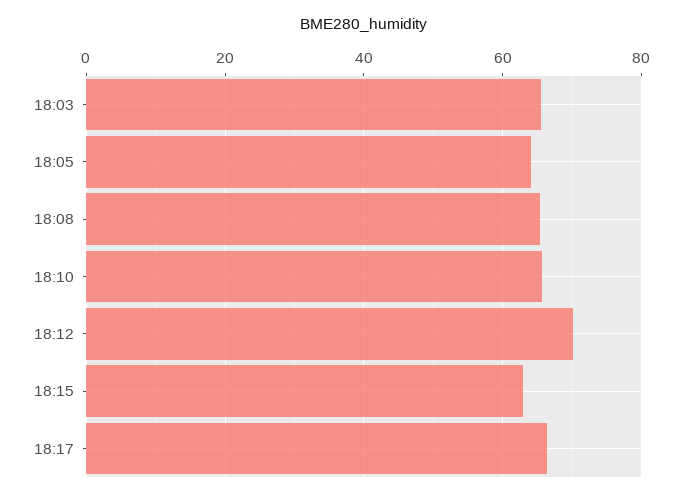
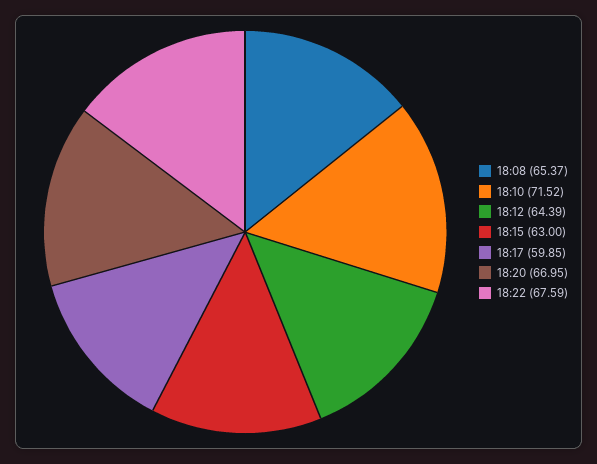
18:03: 66 -> none
18:05: 64 -> none
18:10: 66 -> 71.52
18:12: 70 -> 64.39
18:17: 66 -> 59.85
18:20: none -> 66.95
18:22: none -> 67.59

